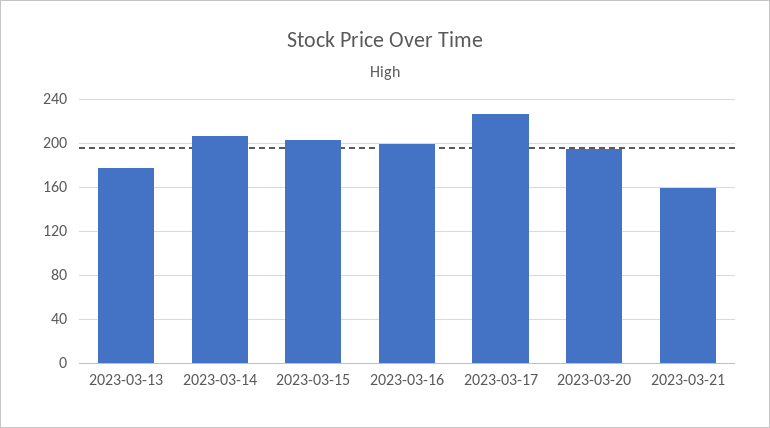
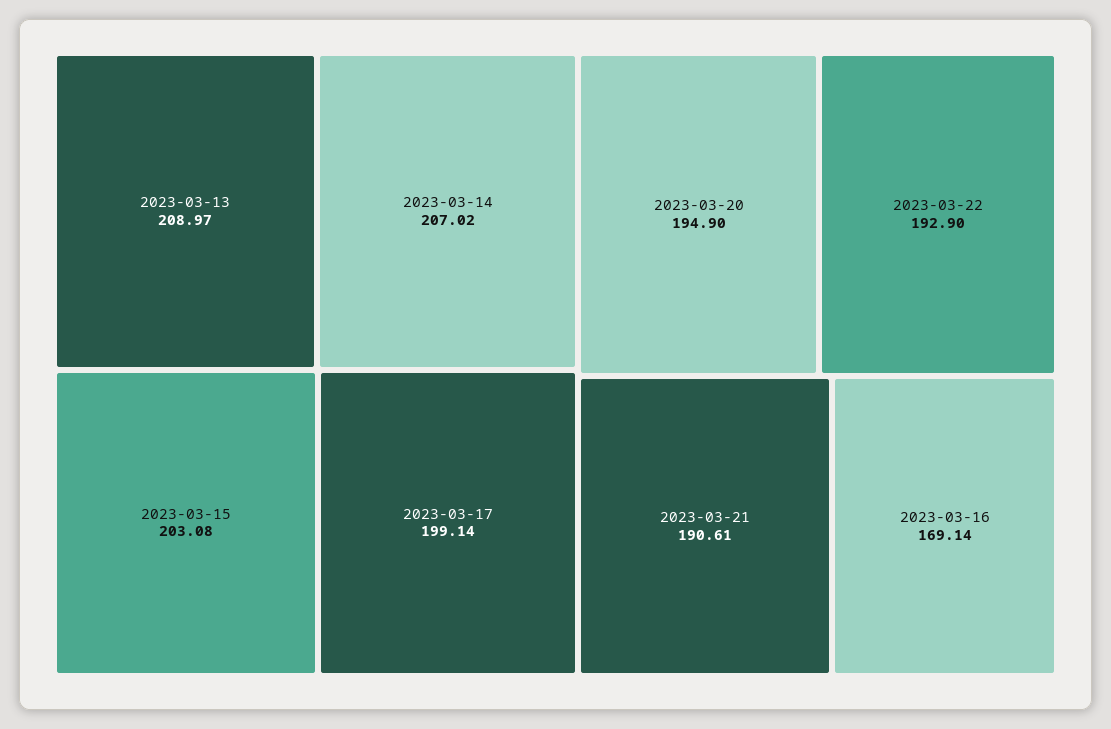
2023-03-13: 180 -> 208.97
2023-03-16: 200 -> 169.14
2023-03-17: 230 -> 199.14
2023-03-21: 160 -> 190.61
2023-03-22: none -> 192.9

